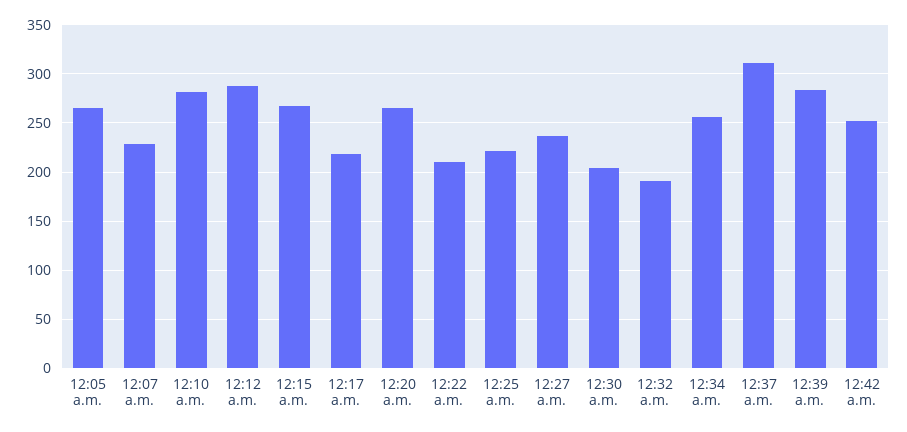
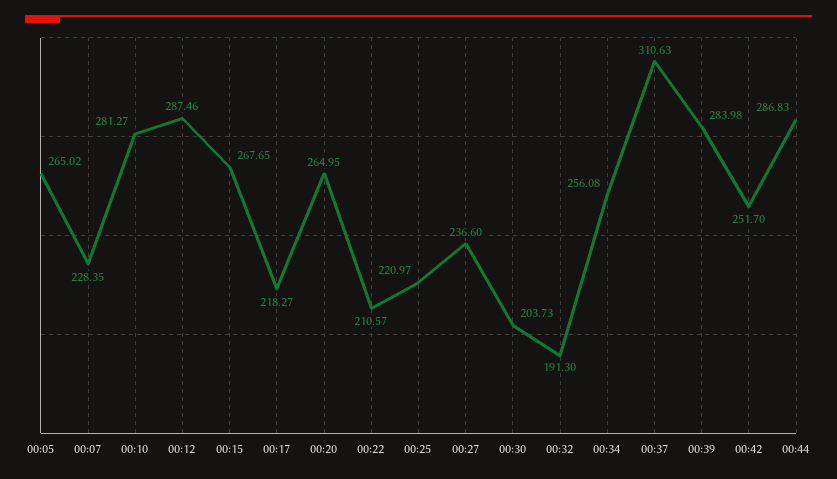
00:44: none -> 286.83

